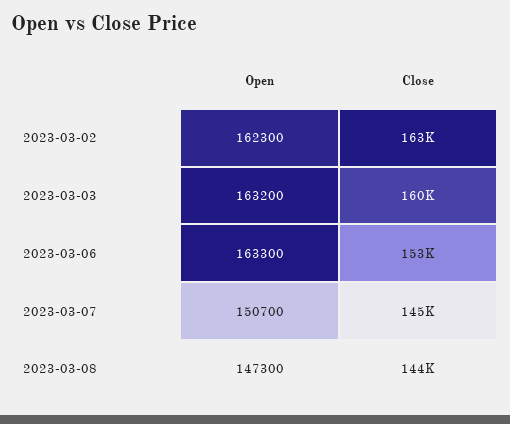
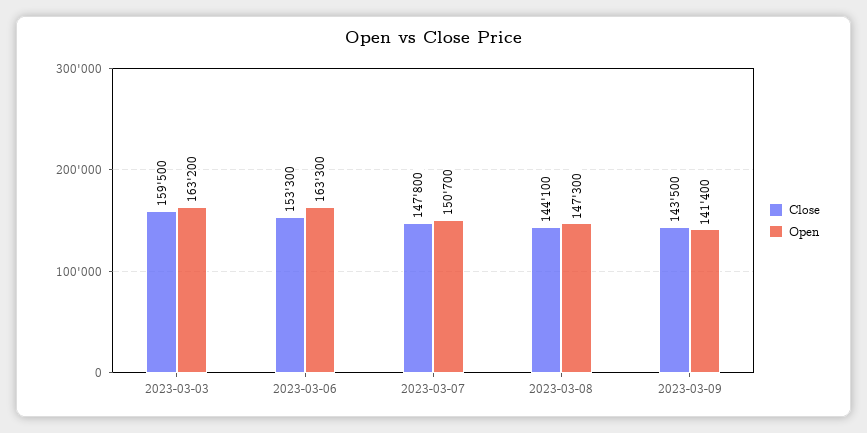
Open, 2023-03-02: 162300 -> none
Close, 2023-03-02: 163000 -> none
Close, 2023-03-07: 145000 -> 147800
Close, 2023-03-09: none -> 143500
Open, 2023-03-09: none -> 141400

